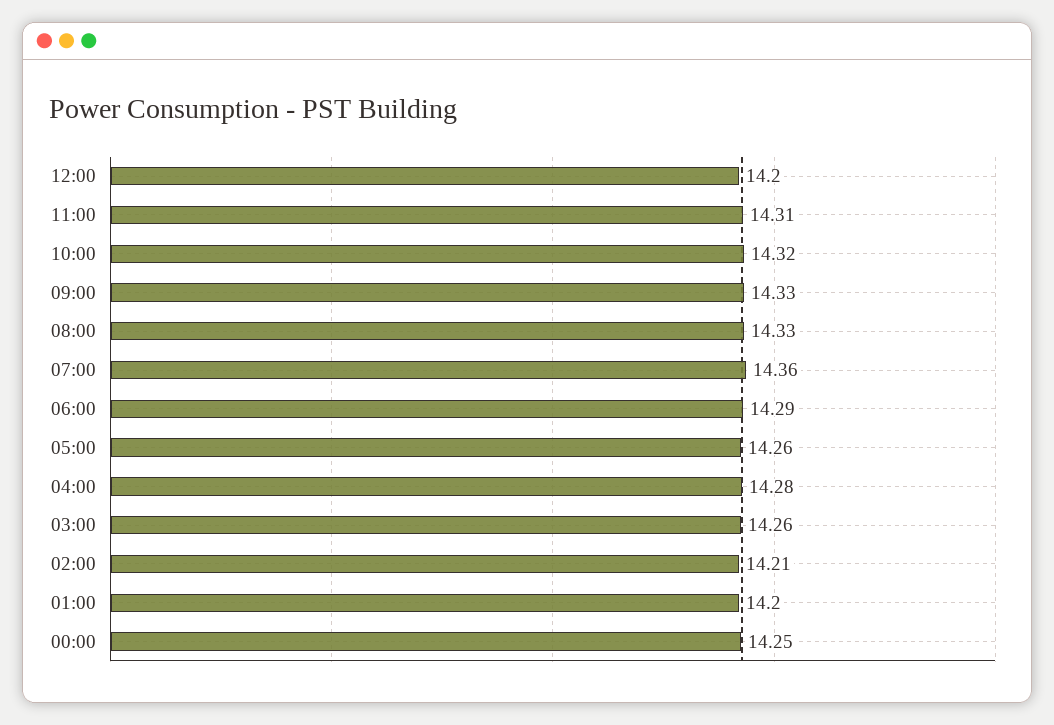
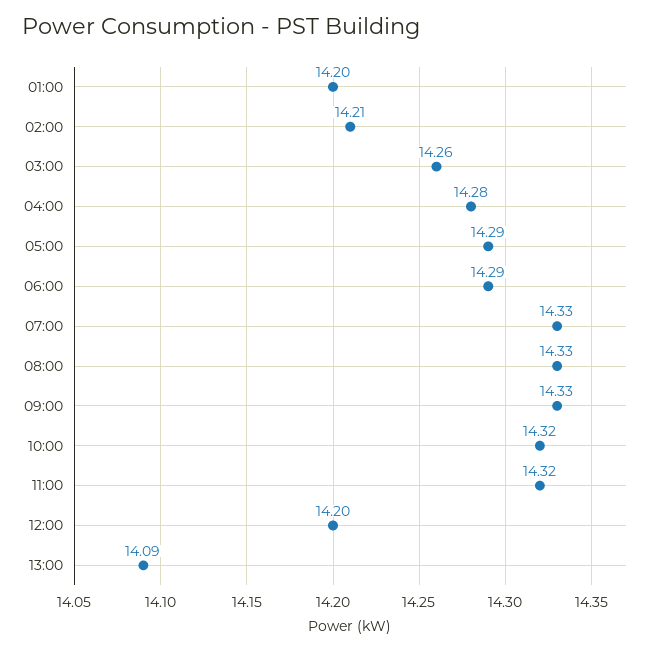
11:00: 14.31 -> 14.32
07:00: 14.36 -> 14.33
05:00: 14.26 -> 14.29
00:00: 14.25 -> none
13:00: none -> 14.09

